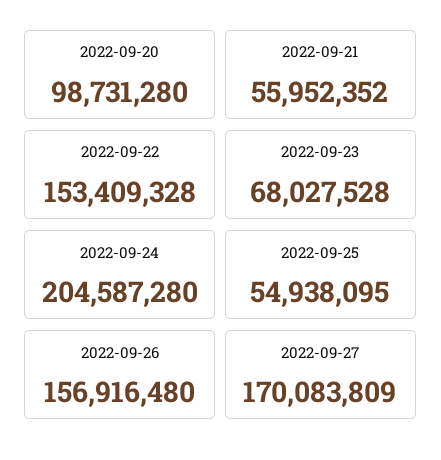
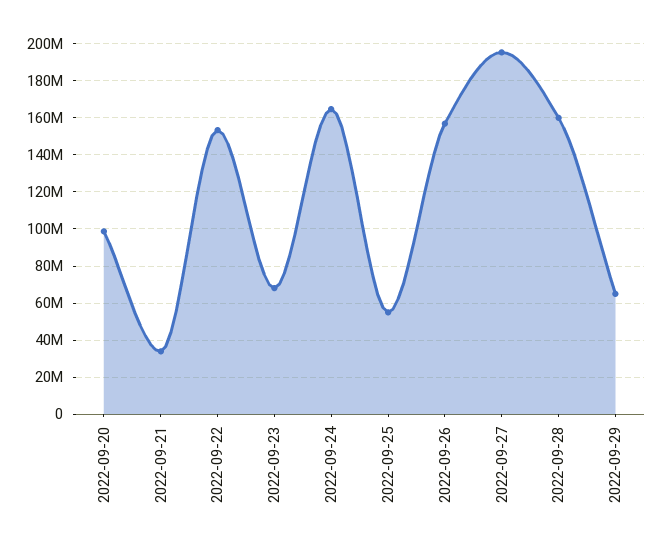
2022-09-21: 55952352 -> 35000000
2022-09-24: 204587280 -> 165000000
2022-09-27: 170083809 -> 195000000
2022-09-28: none -> 160000000
2022-09-29: none -> 65000000

